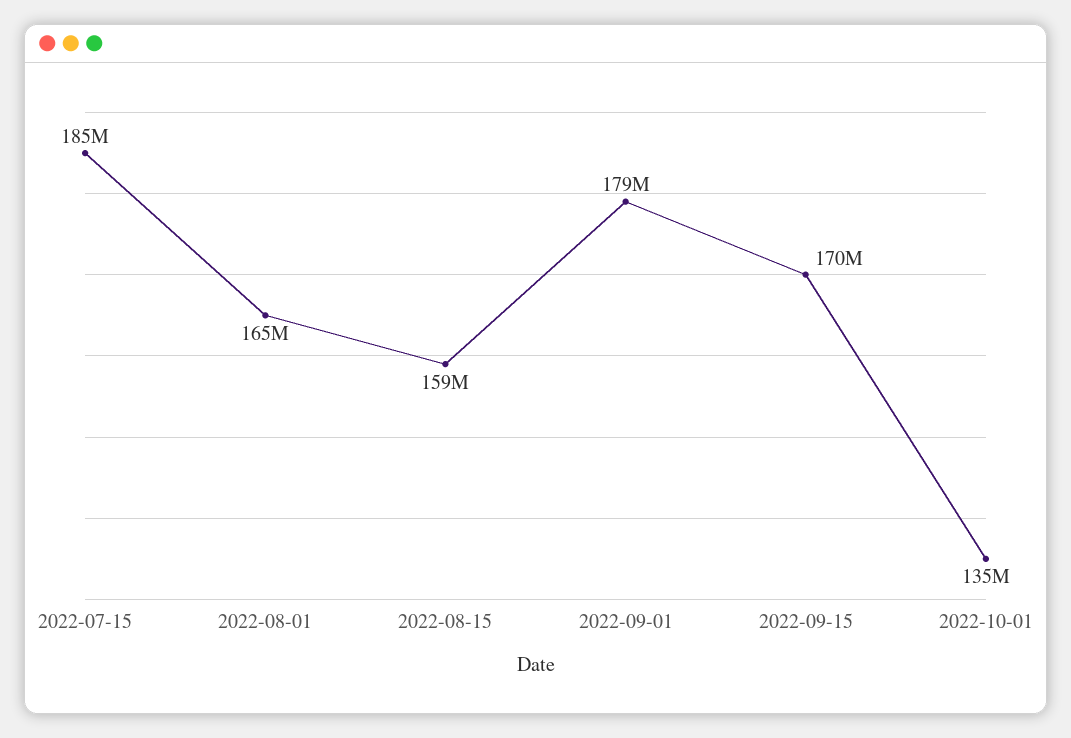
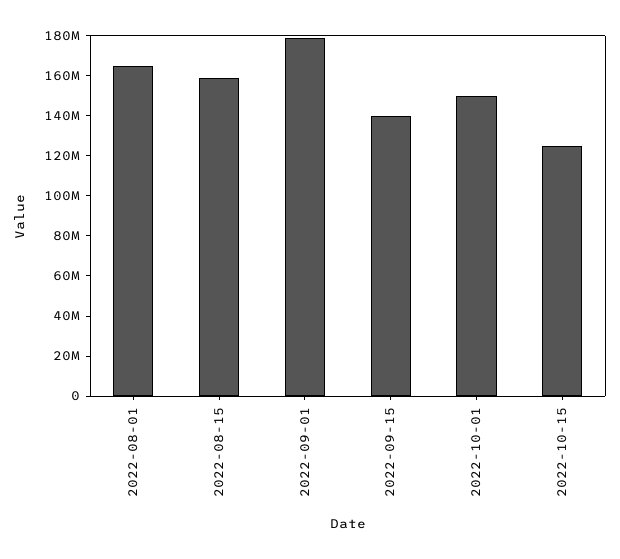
2022-07-15: 185000000 -> none
2022-09-15: 170000000 -> 140000000
2022-10-01: 135000000 -> 150000000
2022-10-15: none -> 125000000

